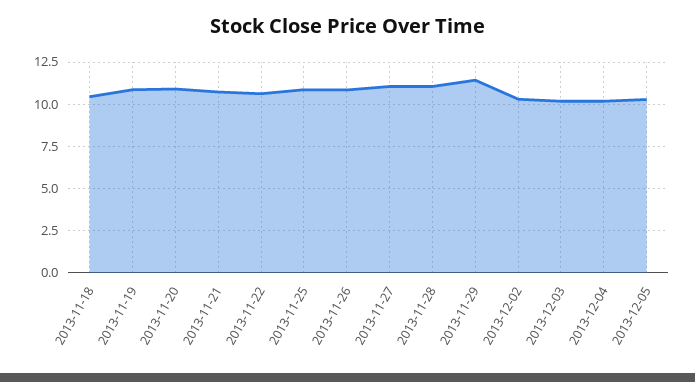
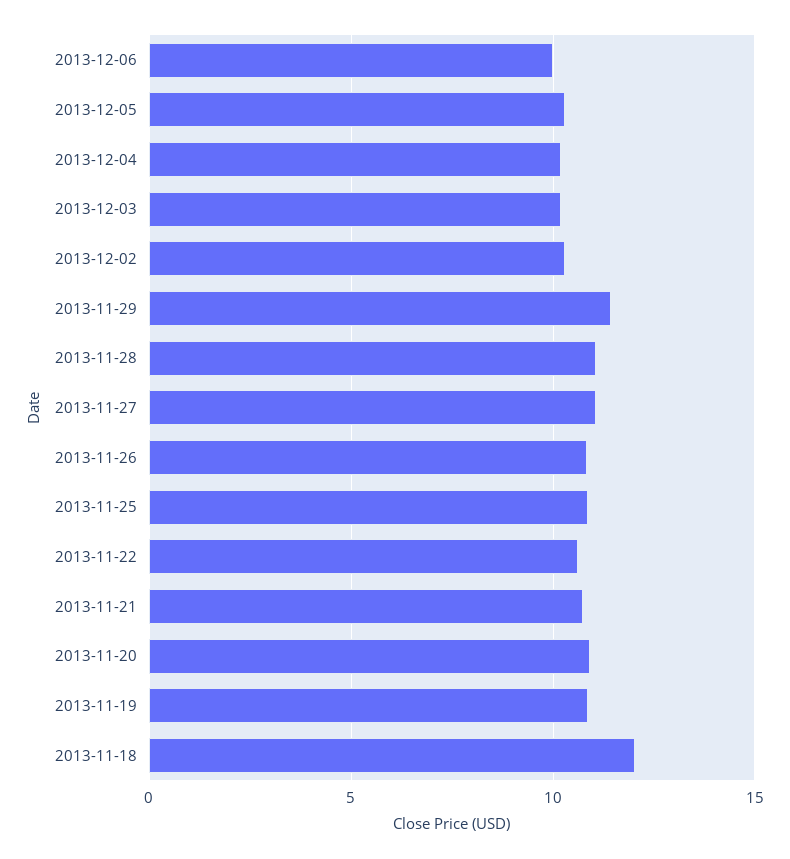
2013-11-18: 10.5 -> 12
2013-12-06: none -> 10

